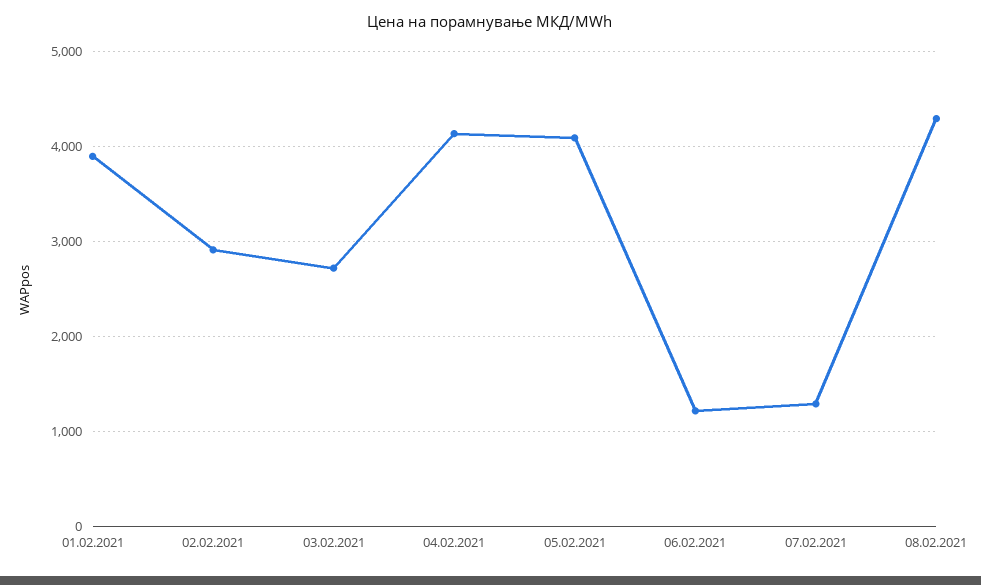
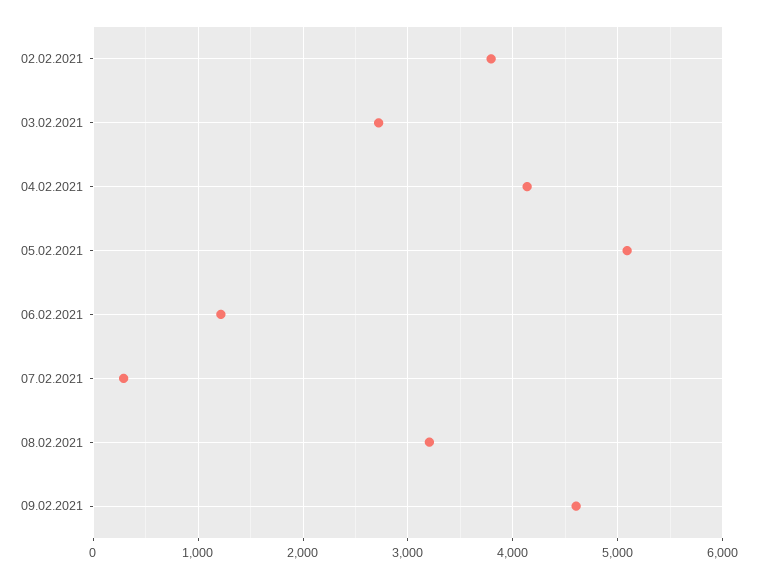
01.02.2021: 3900 -> none
02.02.2021: 2900 -> 3800
05.02.2021: 4100 -> 5100
07.02.2021: 1300 -> 300
08.02.2021: 4300 -> 3200
09.02.2021: none -> 4600

